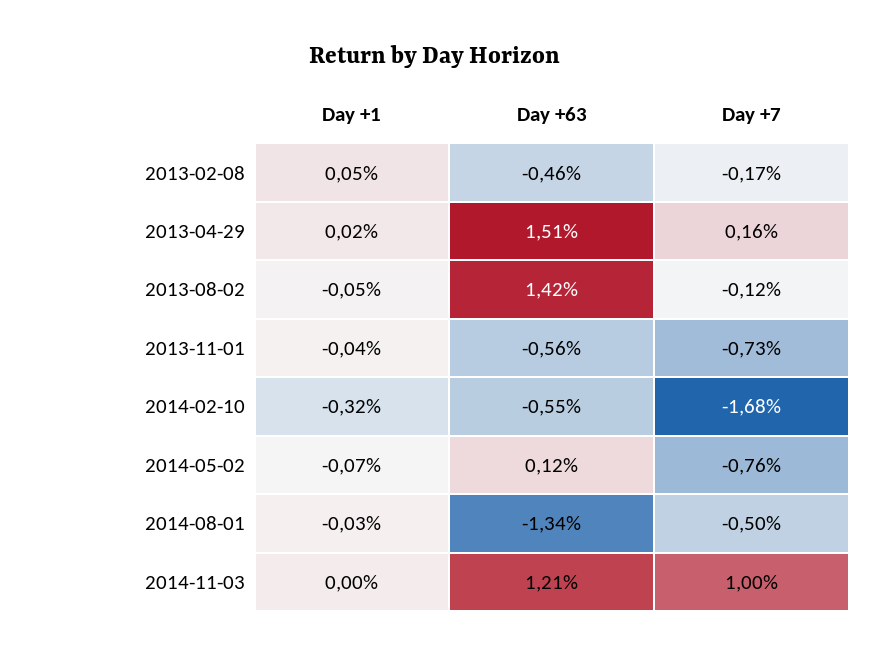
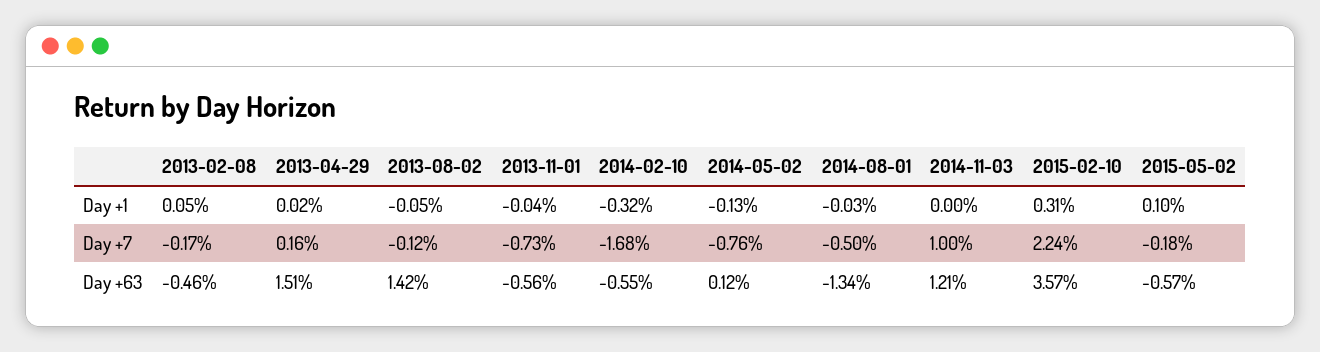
Day +1, 2014-05-02: -0.07 -> -0.13
Day +1, 2015-02-10: none -> 0.31
Day +1, 2015-05-02: none -> 0.1
Day +7, 2015-02-10: none -> 2.24
Day +7, 2015-05-02: none -> -0.18
Day +63, 2015-02-10: none -> 3.57
Day +63, 2015-05-02: none -> -0.57

